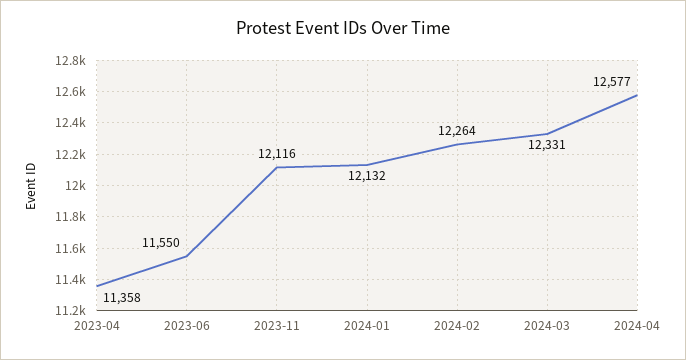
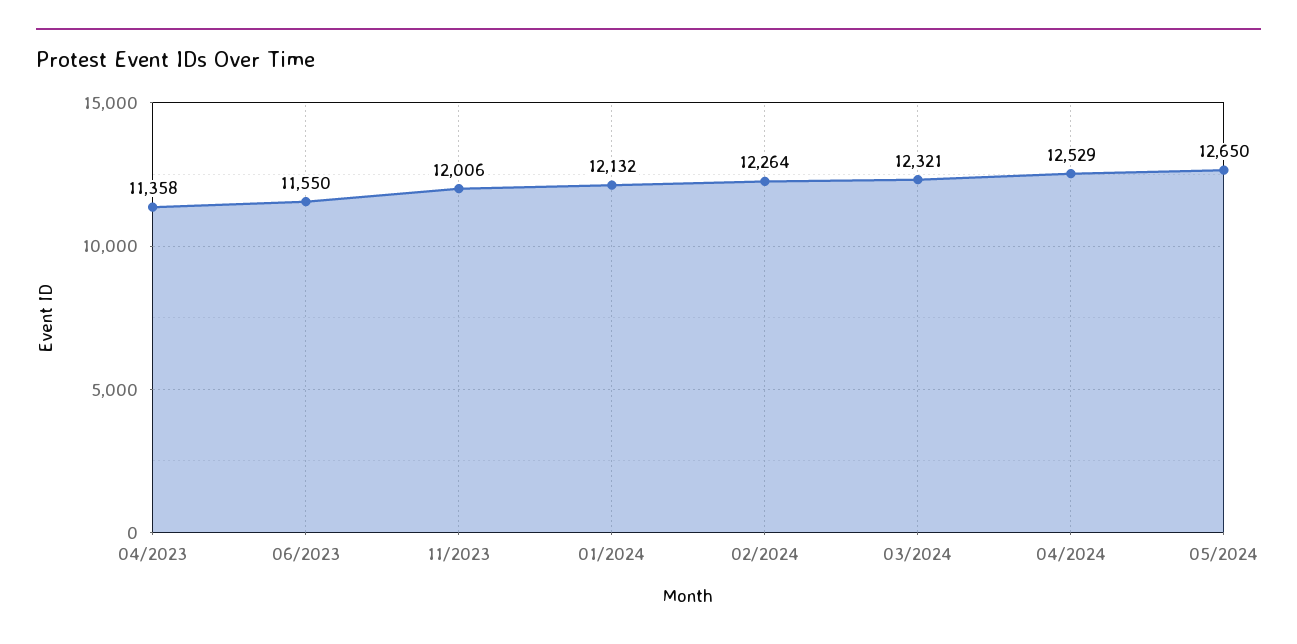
2023-11: 12116 -> 12006
2024-03: 12331 -> 12321
2024-04: 12577 -> 12529
05/2024: none -> 12650

